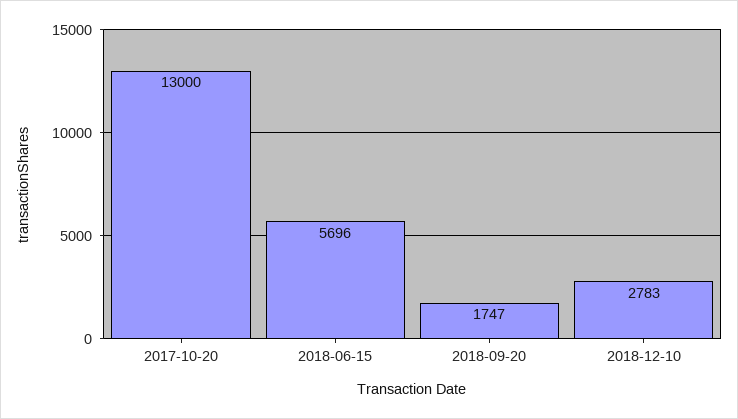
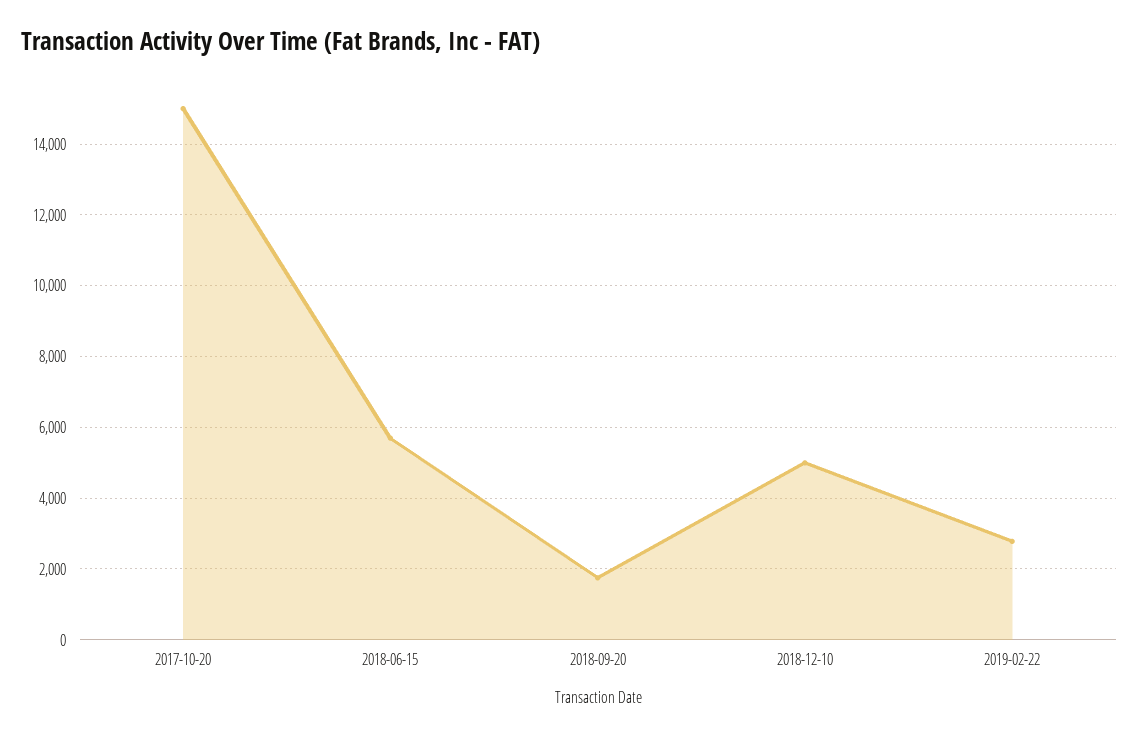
2017-10-20: 13000 -> 15000
2018-12-10: 2783 -> 5000
2019-02-22: none -> 2800

